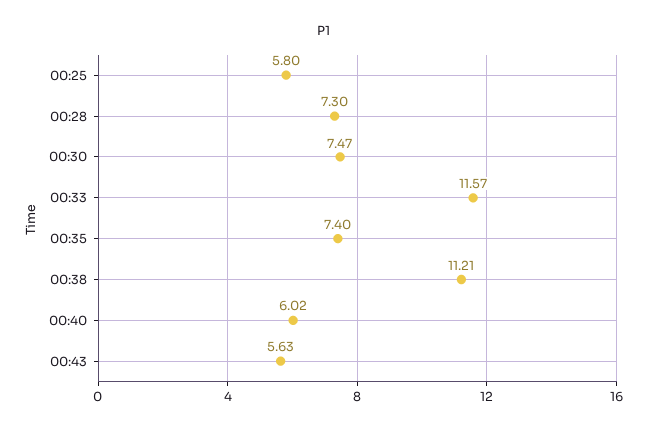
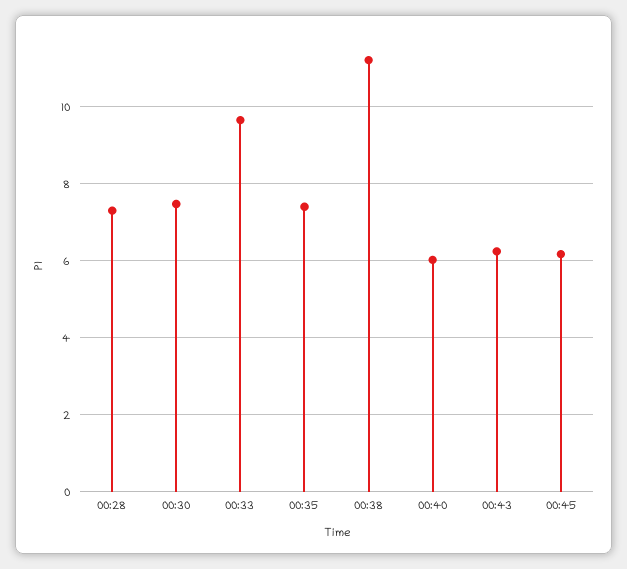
00:25: 5.8 -> none
00:33: 11.57 -> 9.6
00:43: 5.63 -> 6.2
00:45: none -> 6.2

